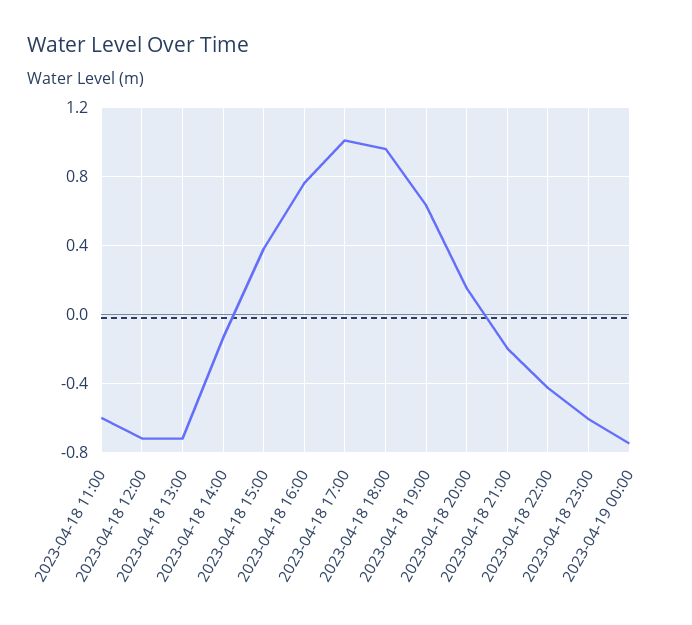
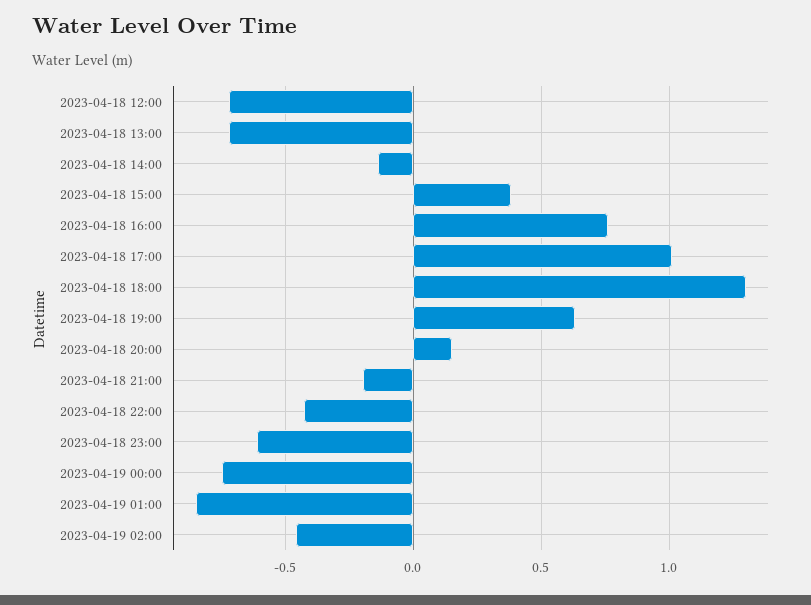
2023-04-18 11:00: -0.6 -> none
2023-04-18 18:00: 0.95 -> 1.3
2023-04-19 01:00: none -> -0.85
2023-04-19 02:00: none -> -0.45

